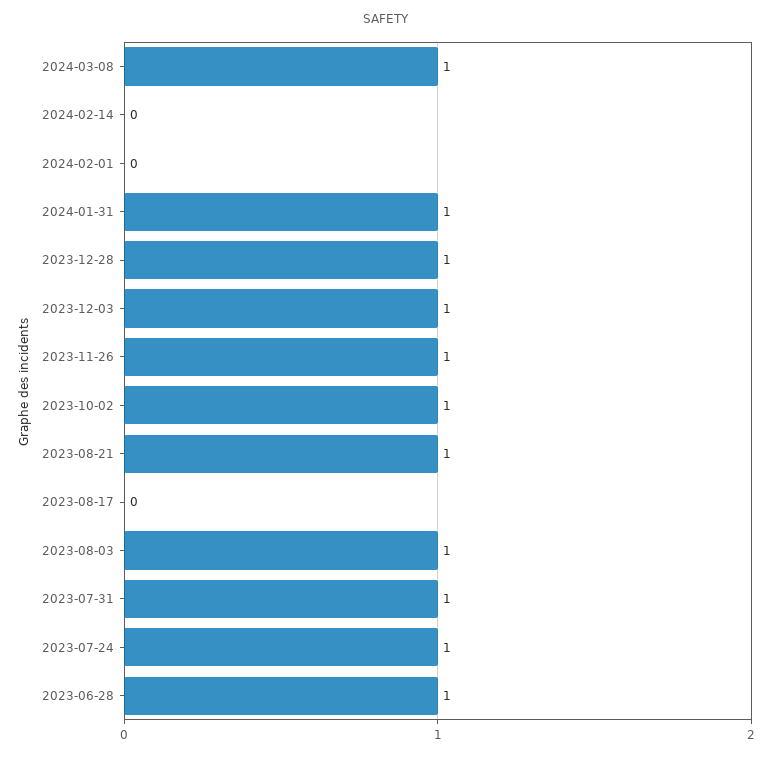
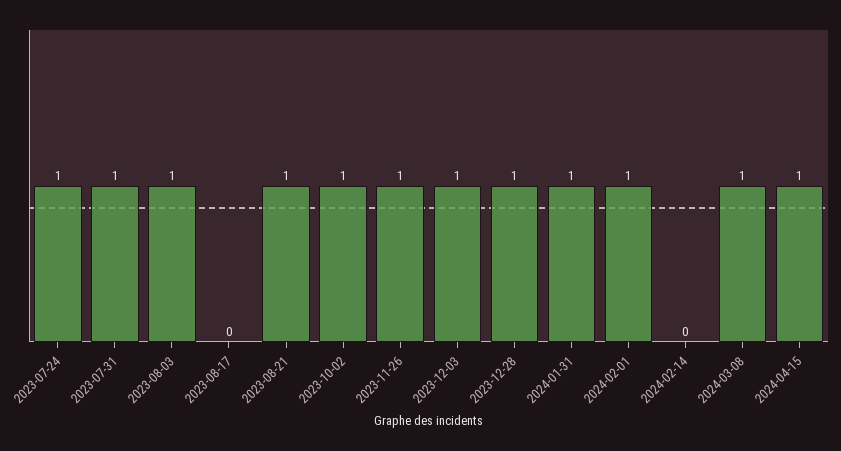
2024-02-01: 0 -> 1
2023-06-28: 1 -> none
2024-04-15: none -> 1

